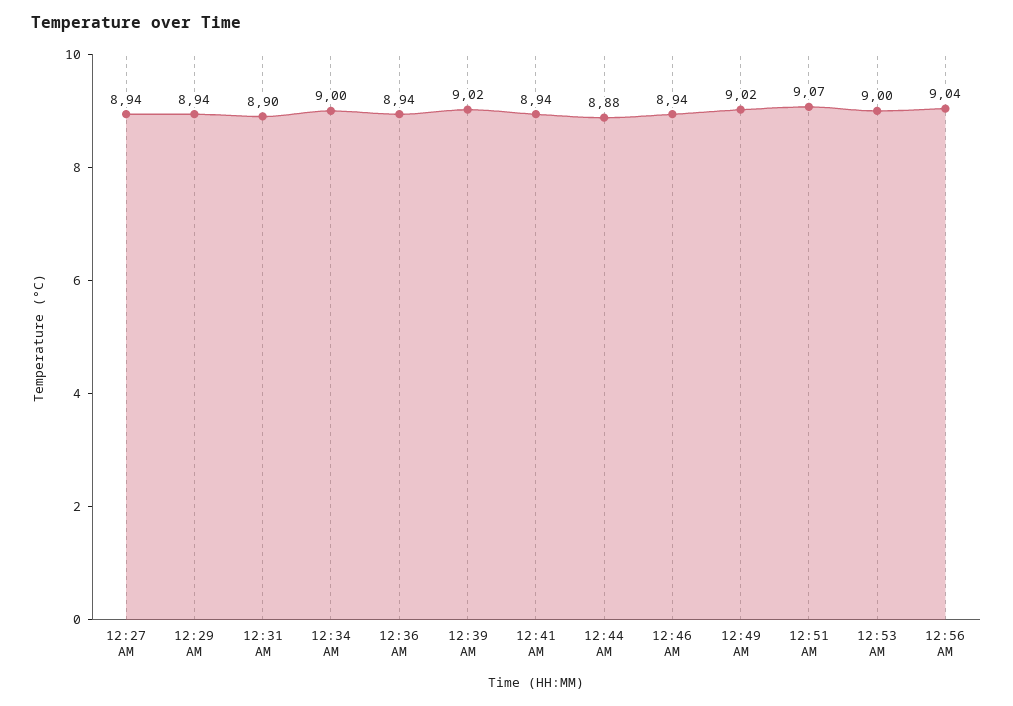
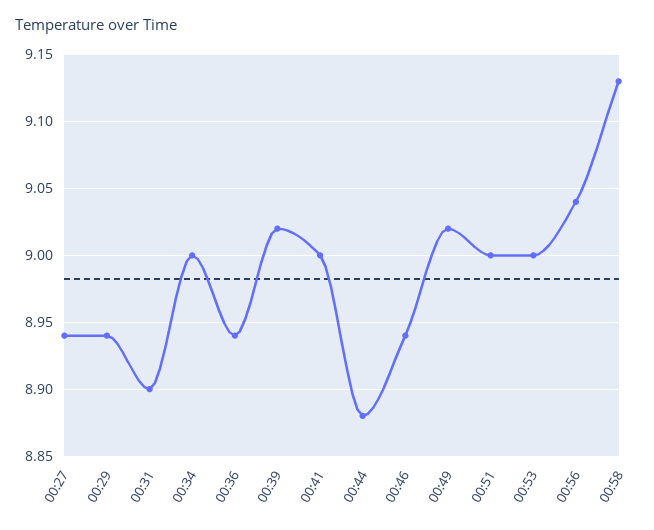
12:41 AM: 8.94 -> 9
12:51 AM: 9.07 -> 9
00:58: none -> 9.13

